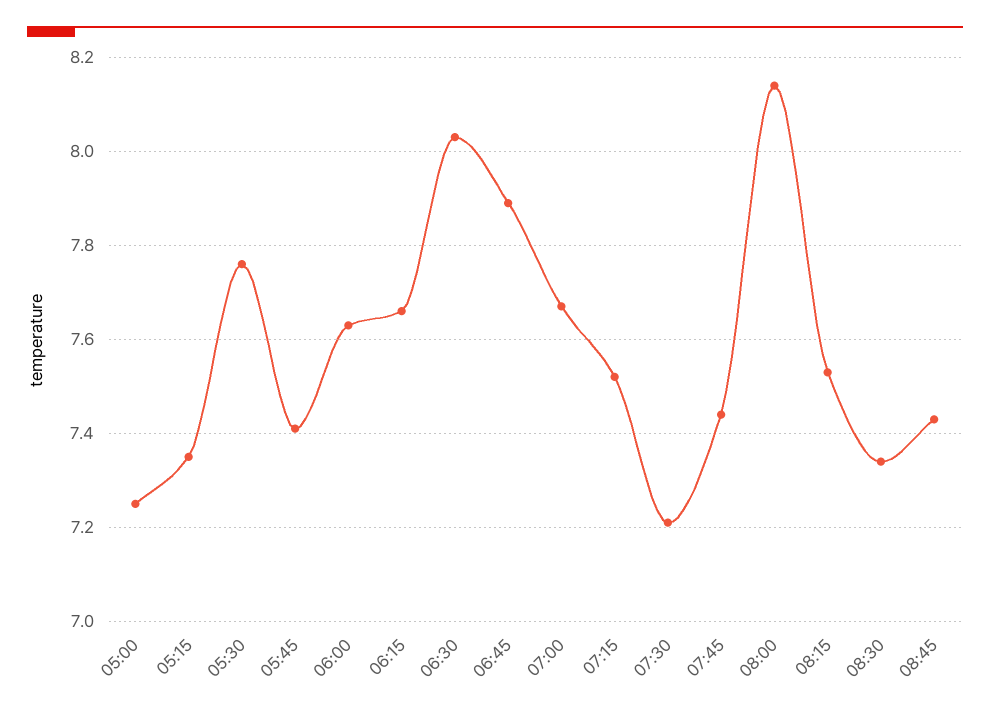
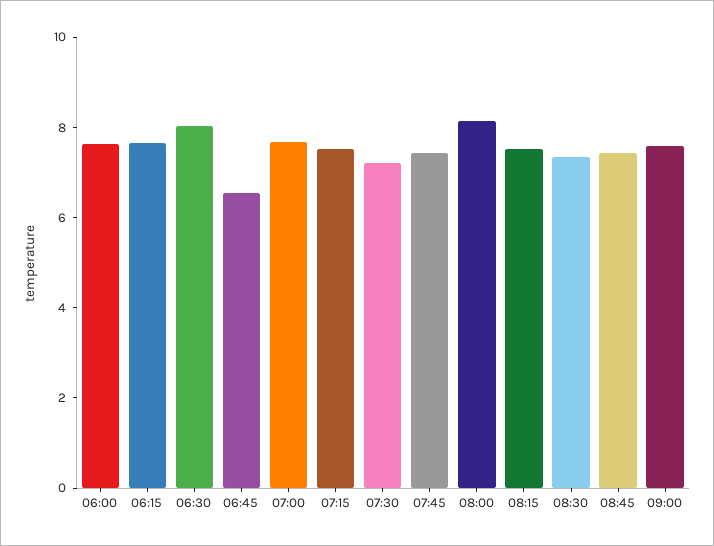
05:00: 7.25 -> none
05:15: 7.35 -> none
05:30: 7.75 -> none
05:45: 7.4 -> none
06:45: 7.9 -> 6.5
09:00: none -> 7.5

